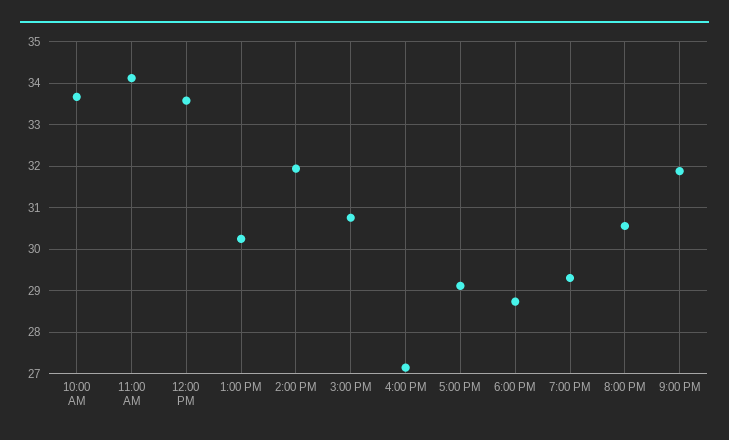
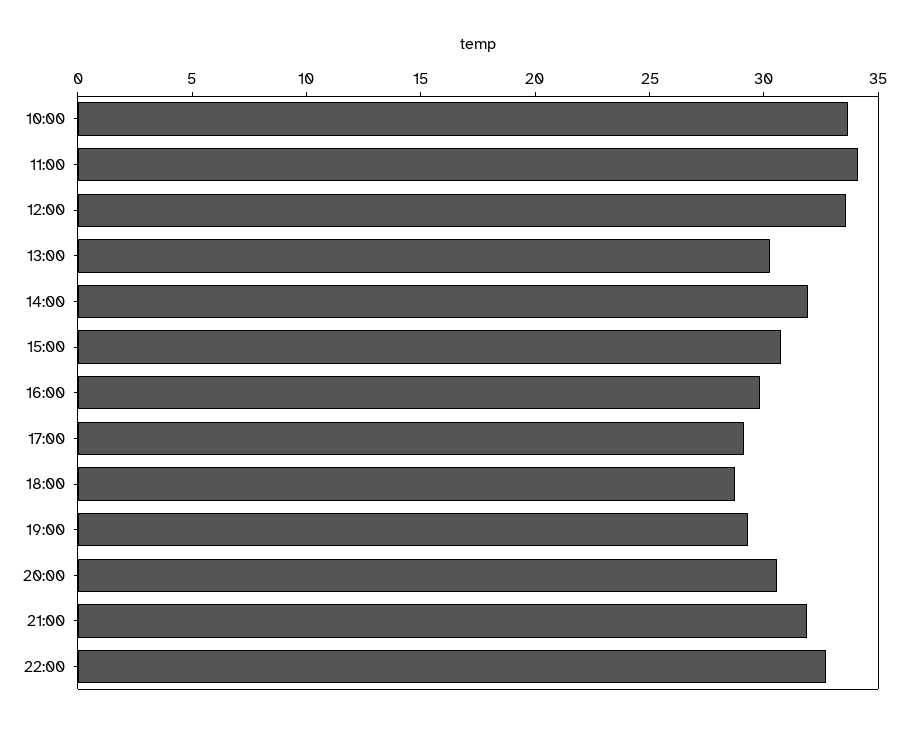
4:00 PM: 27.2 -> 30
22:00: none -> 33

